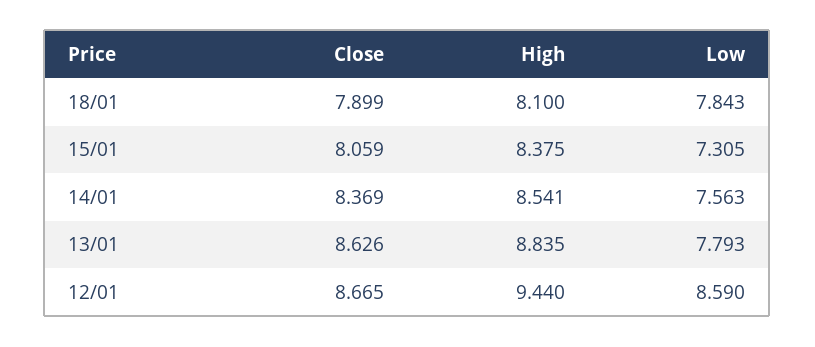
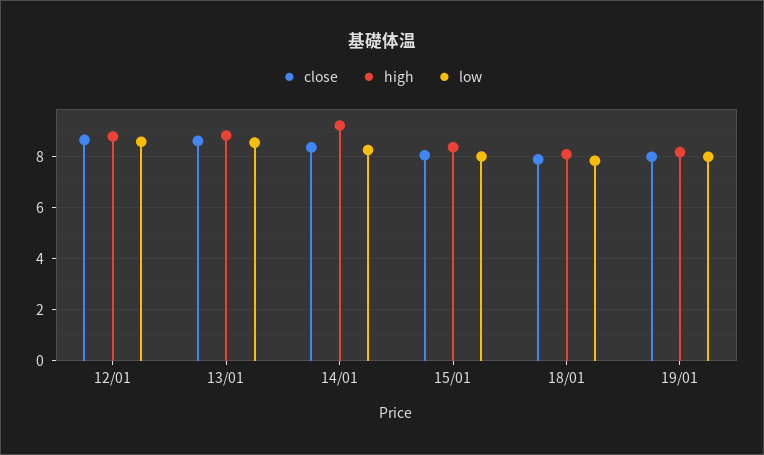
Low, 15/01: 7.305 -> 8
High, 14/01: 8.541 -> 9.25
Low, 14/01: 7.563 -> 8.25
Low, 13/01: 7.793 -> 8.5
High, 12/01: 9.44 -> 8.75
Close, 19/01: none -> 8
High, 19/01: none -> 8.25
Low, 19/01: none -> 8

